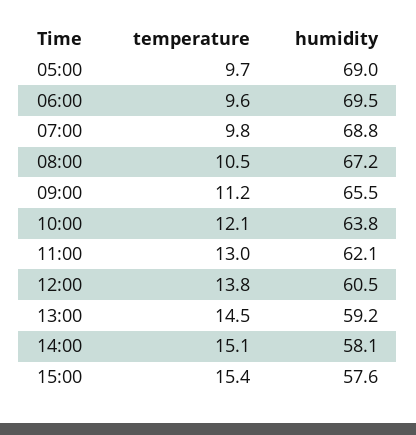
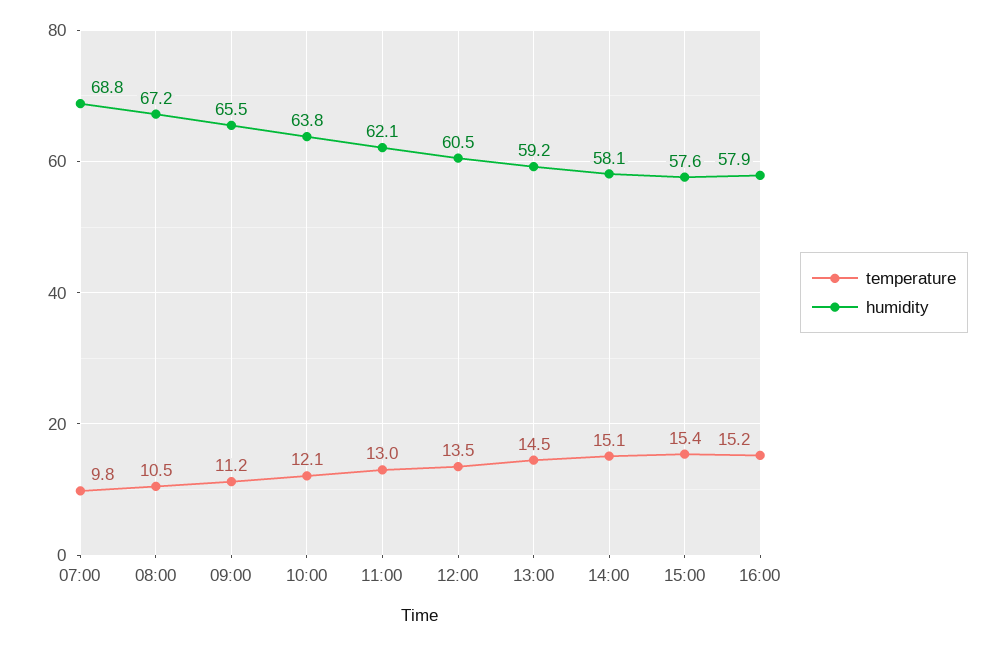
temperature, 05:00: 9.7 -> none
humidity, 05:00: 69 -> none
temperature, 06:00: 9.6 -> none
humidity, 06:00: 69.5 -> none
temperature, 12:00: 13.8 -> 13.5
temperature, 16:00: none -> 15.2
humidity, 16:00: none -> 57.9

